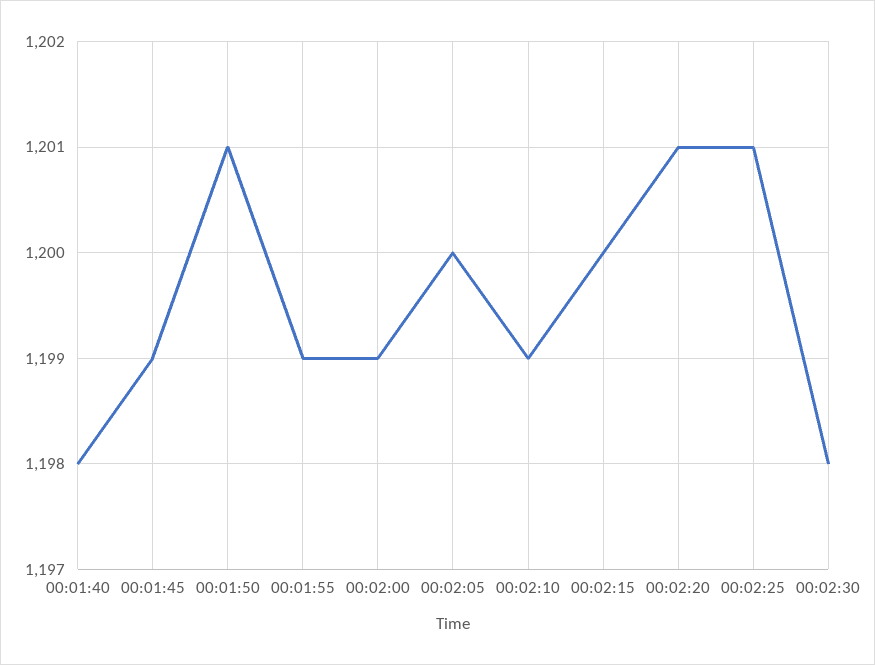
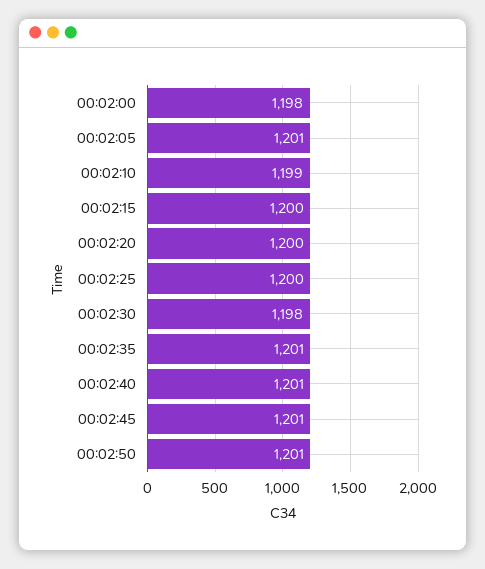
00:01:40: 1198 -> none
00:01:45: 1199 -> none
00:01:50: 1201 -> none
00:01:55: 1199 -> none
00:02:00: 1199 -> 1198
00:02:05: 1200 -> 1201
00:02:20: 1201 -> 1200
00:02:25: 1201 -> 1200
00:02:35: none -> 1201
00:02:40: none -> 1201
00:02:45: none -> 1201
00:02:50: none -> 1201

